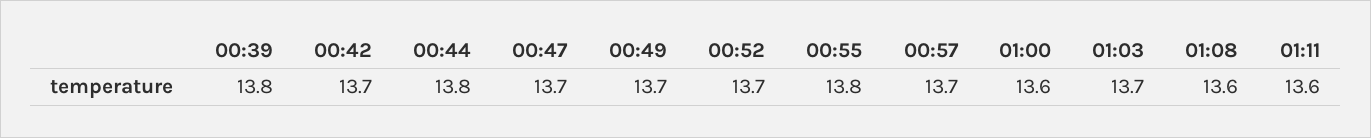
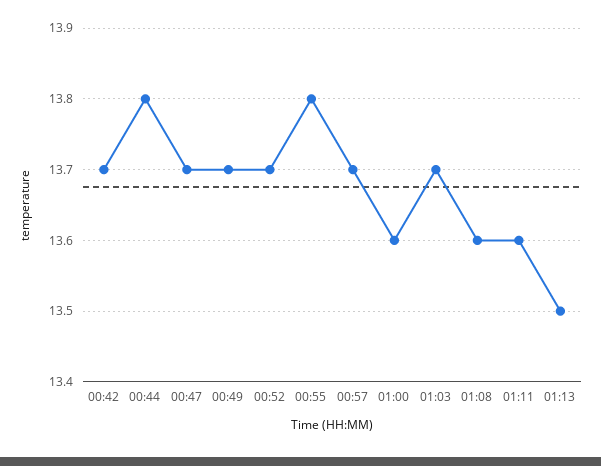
00:39: 13.8 -> none
01:13: none -> 13.5

